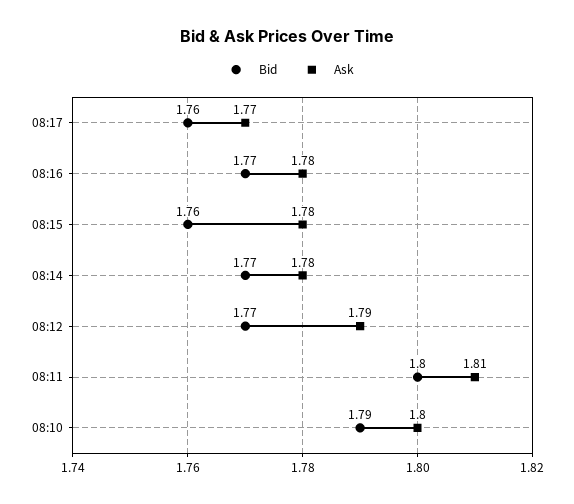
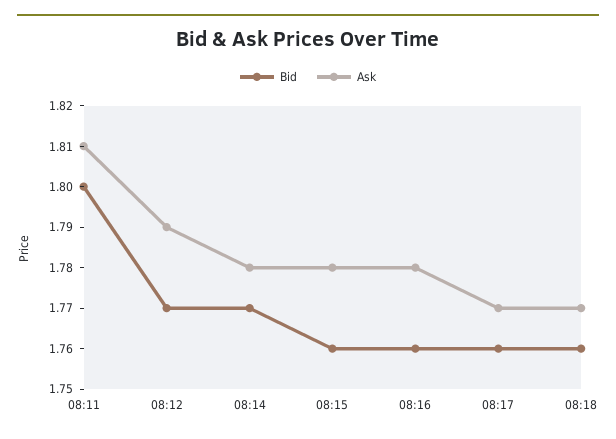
Bid, 08:16: 1.77 -> 1.76
Bid, 08:10: 1.79 -> none
Ask, 08:10: 1.8 -> none
Bid, 08:18: none -> 1.76
Ask, 08:18: none -> 1.77

